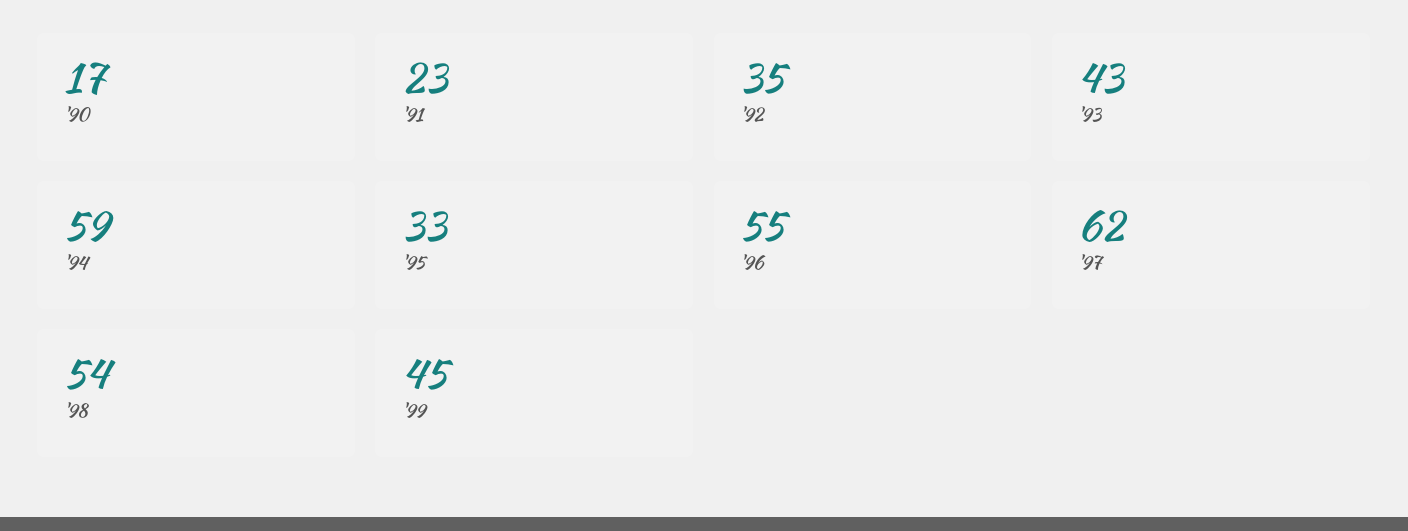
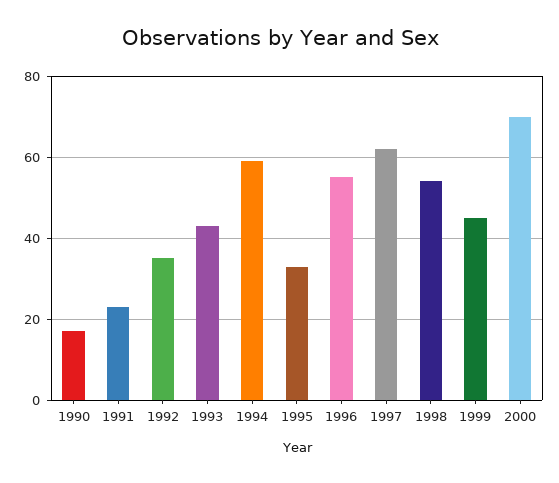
2000: none -> 70

